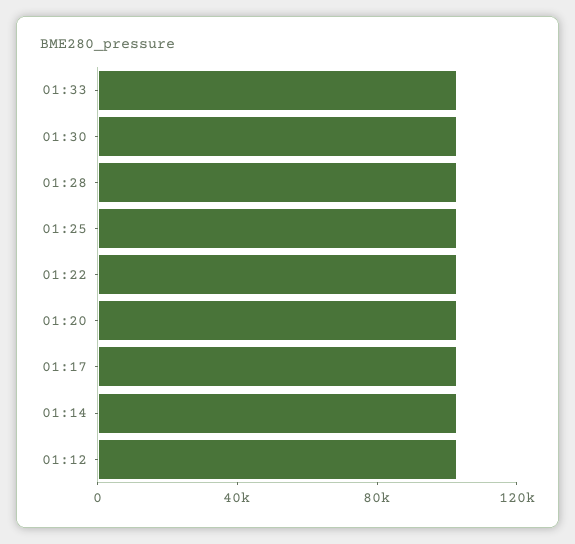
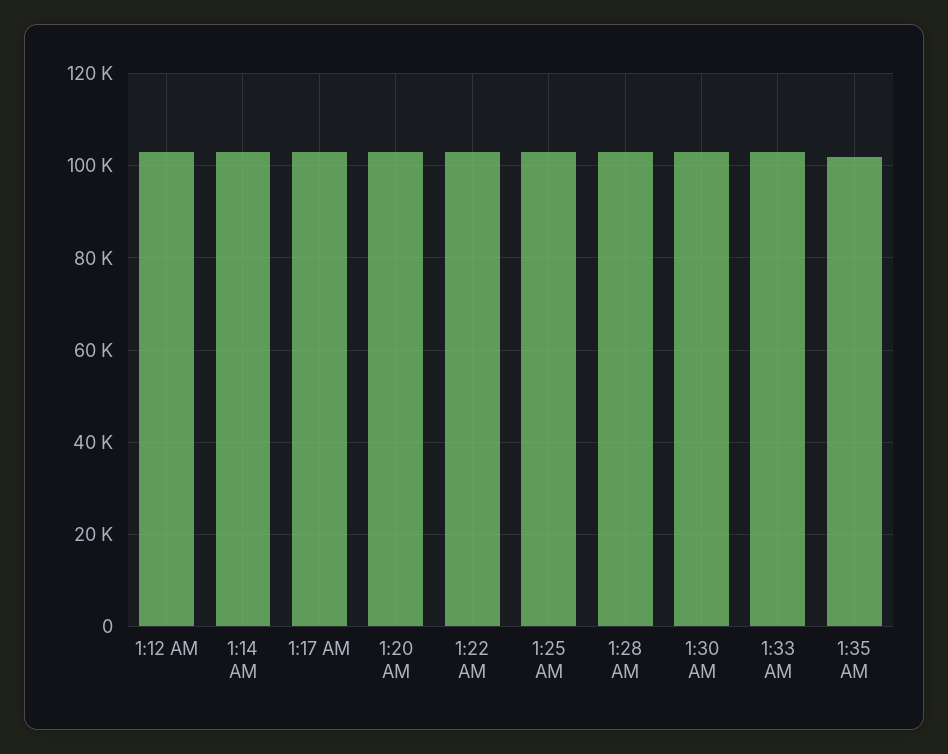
1:35 AM: none -> 102000

